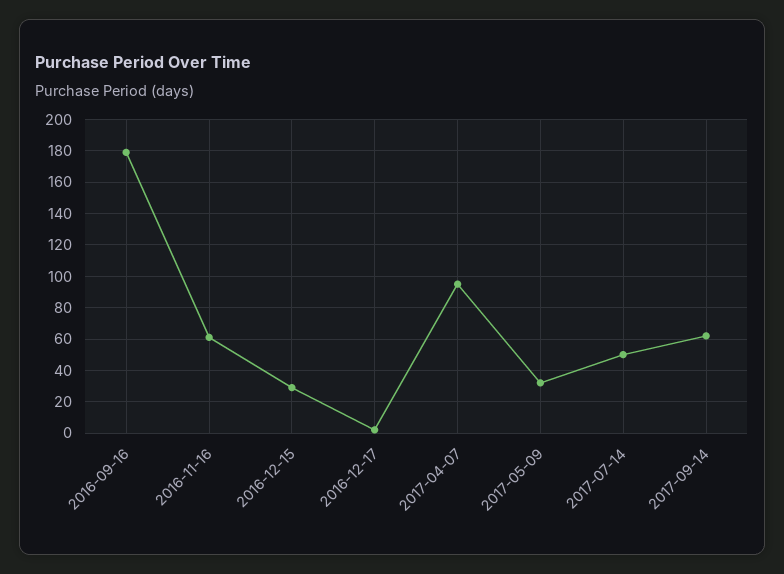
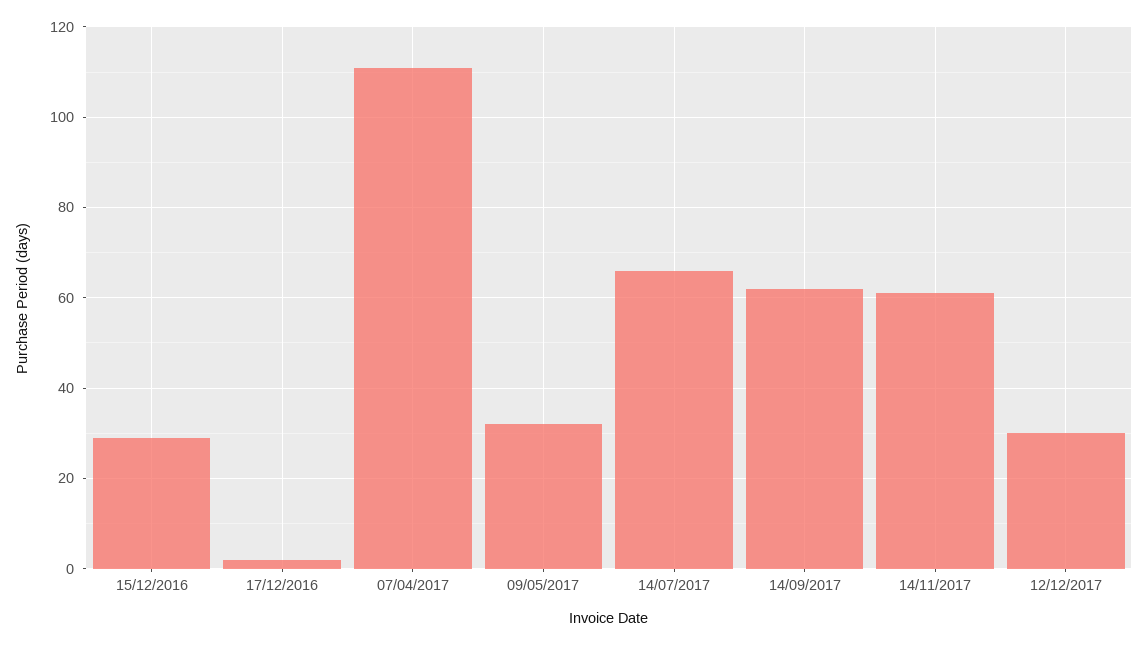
2016-09-16: 180 -> none
2016-11-16: 60 -> none
2017-04-07: 95 -> 110
2017-07-14: 50 -> 65
14/11/2017: none -> 60
12/12/2017: none -> 30

